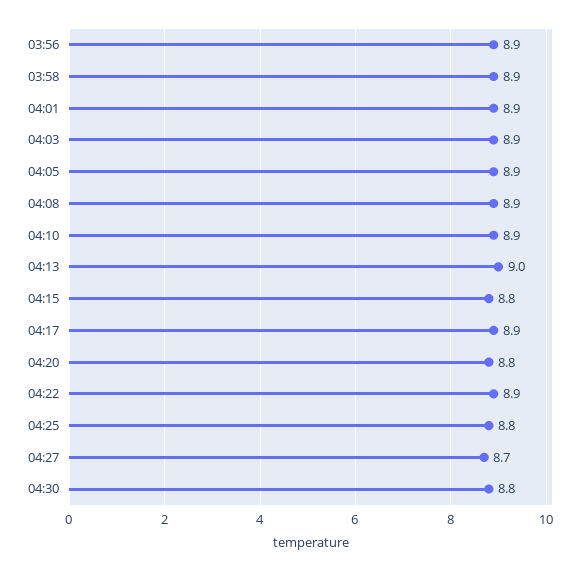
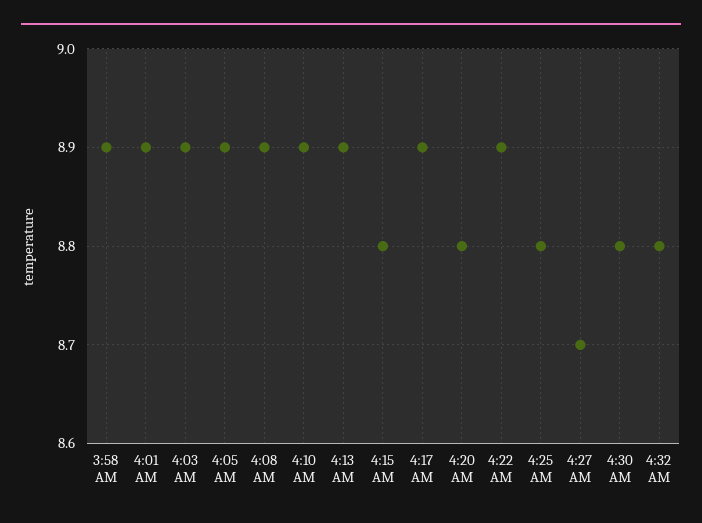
03:56: 8.9 -> none
04:13: 9 -> 8.9
4:32 AM: none -> 8.8

